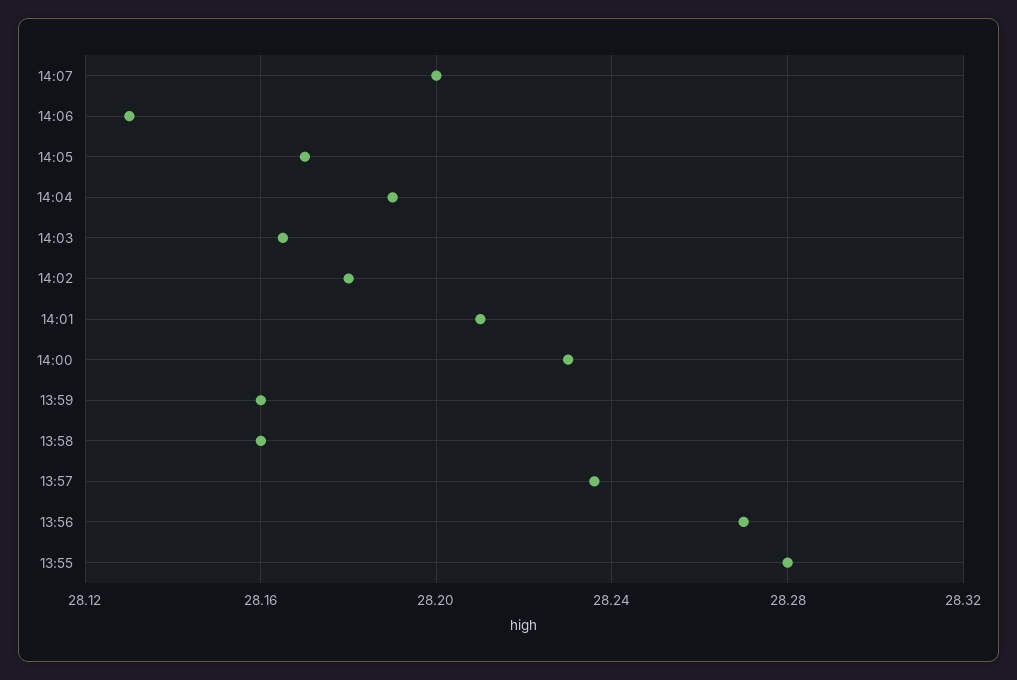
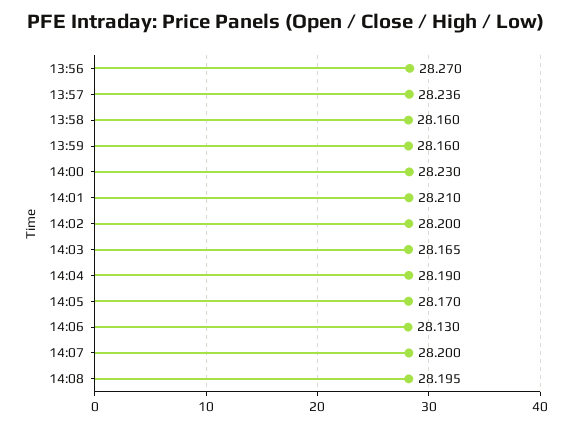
14:02: 28.18 -> 28.2
13:55: 28.28 -> none
14:08: none -> 28.195

